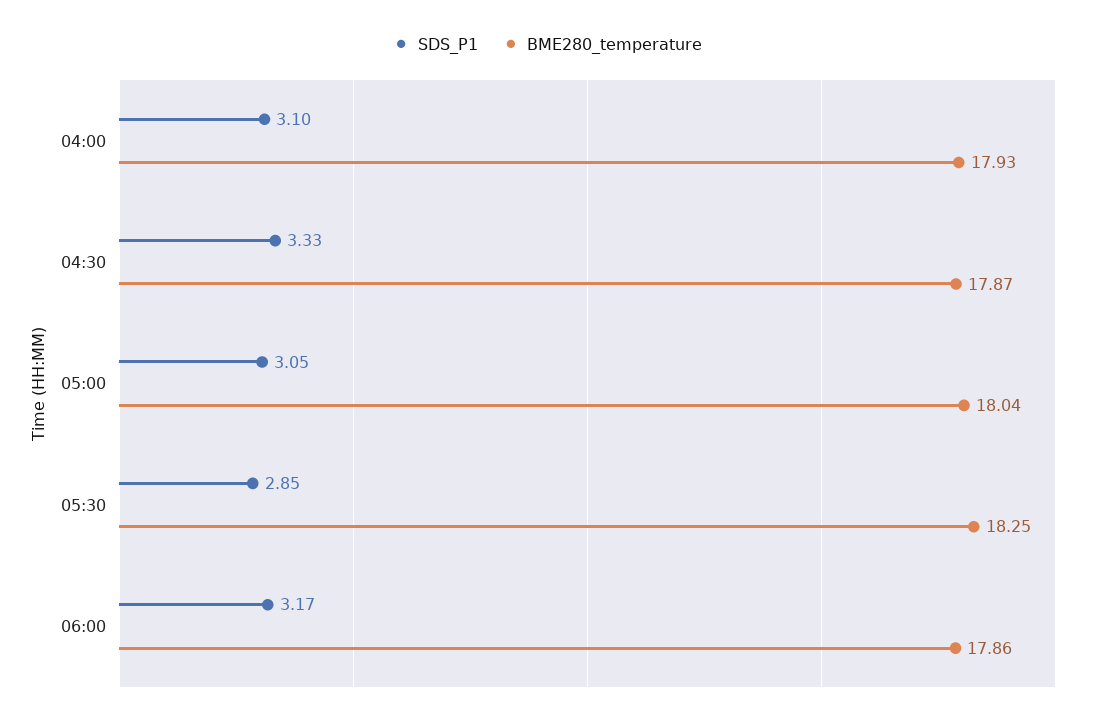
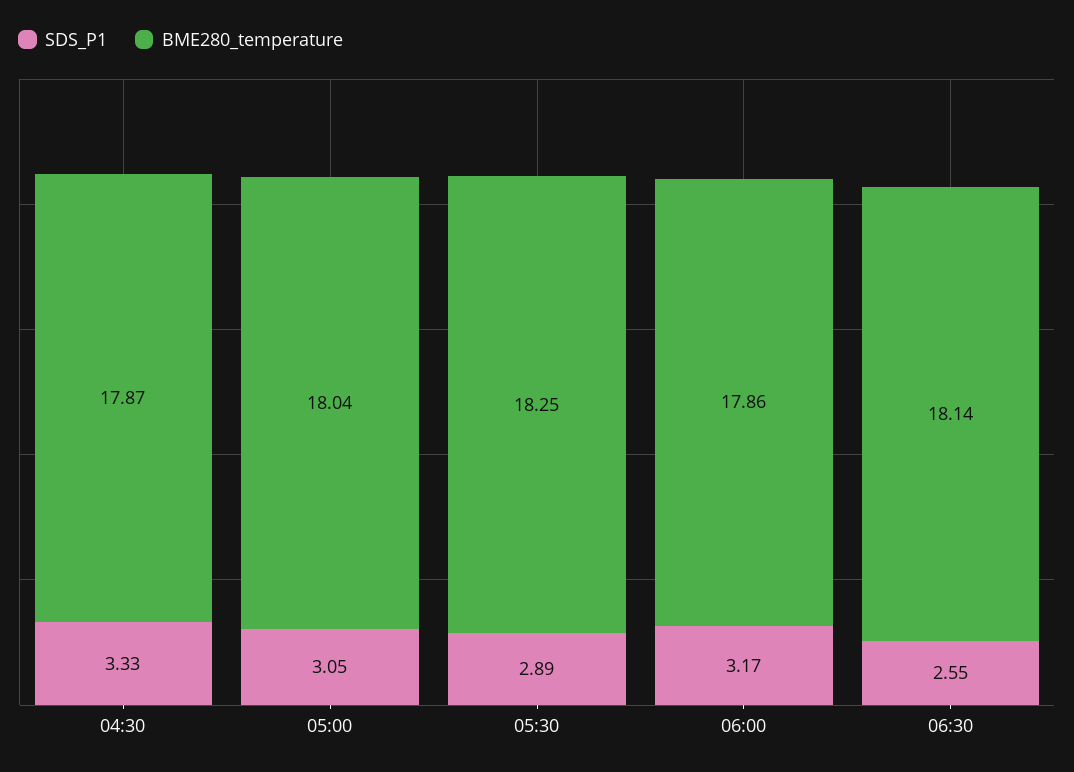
SDS_P1, 04:00: 3.1 -> none
BME280_temperature, 04:00: 17.93 -> none
SDS_P1, 05:30: 2.85 -> 2.89
SDS_P1, 06:30: none -> 2.55
BME280_temperature, 06:30: none -> 18.14

